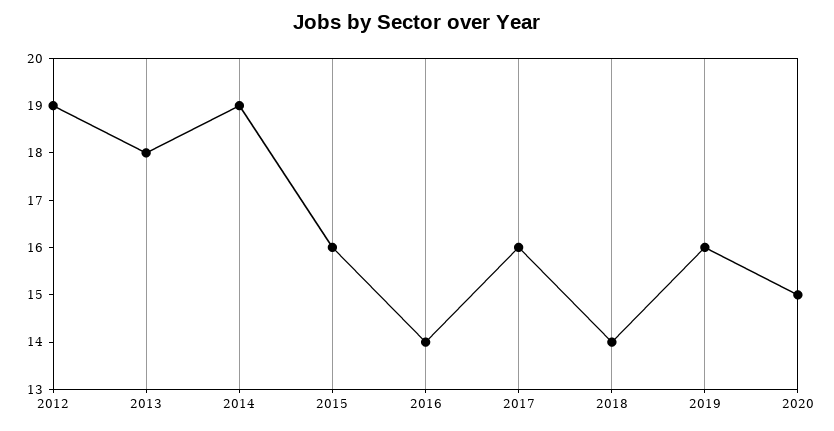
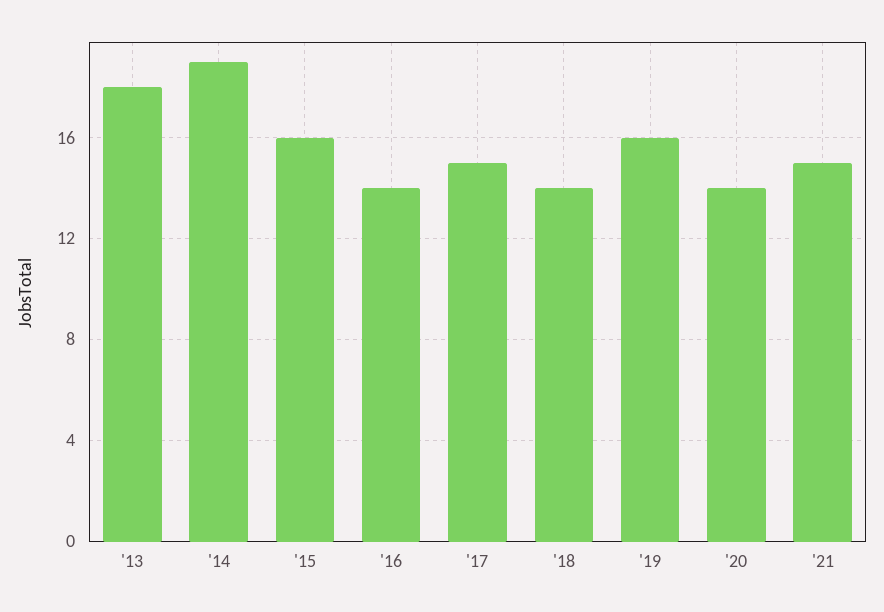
2012: 19 -> none
2017: 16 -> 15
2020: 15 -> 14
'21: none -> 15

